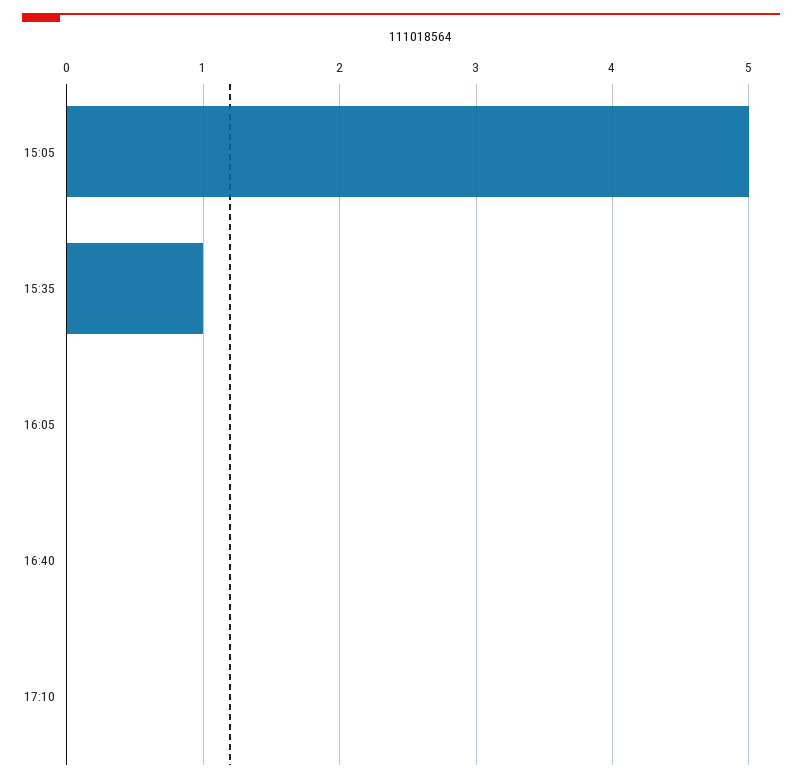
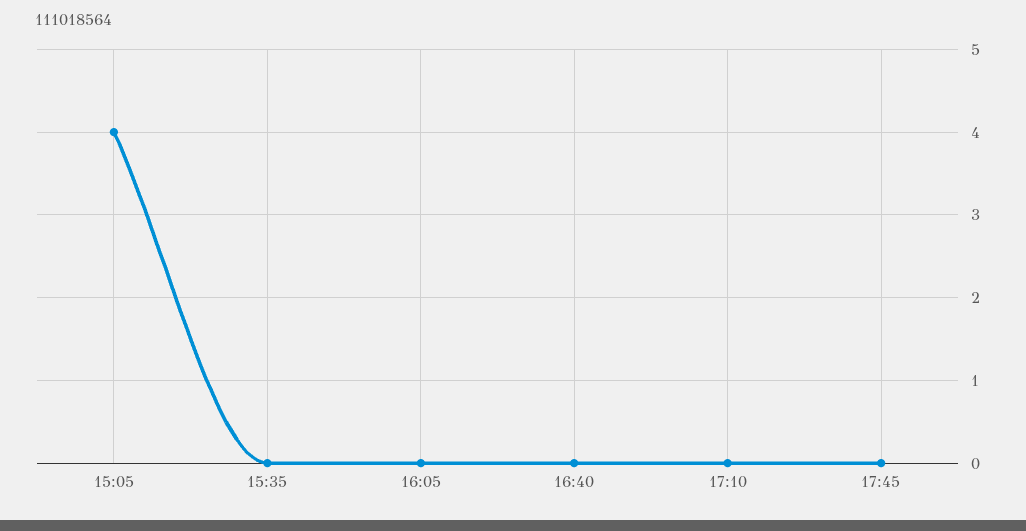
15:05: 5 -> 4
15:35: 1 -> 0
17:45: none -> 0

